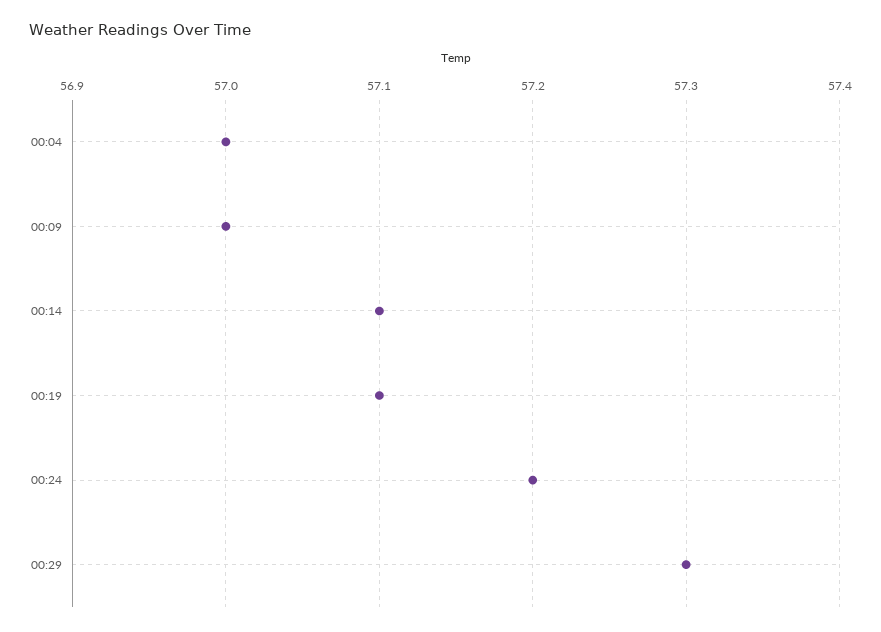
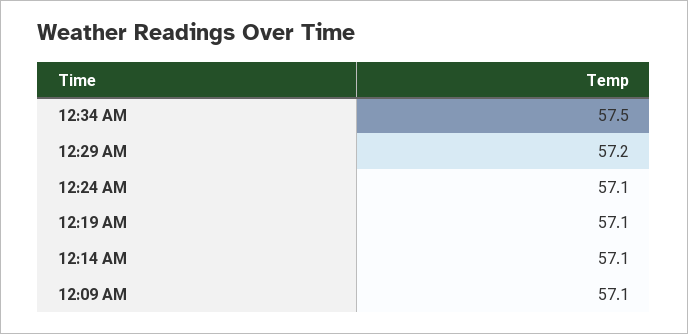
00:04: 57 -> none
00:09: 57 -> 57.1
00:24: 57.2 -> 57.1
00:29: 57.3 -> 57.2
12:34 AM: none -> 57.5

